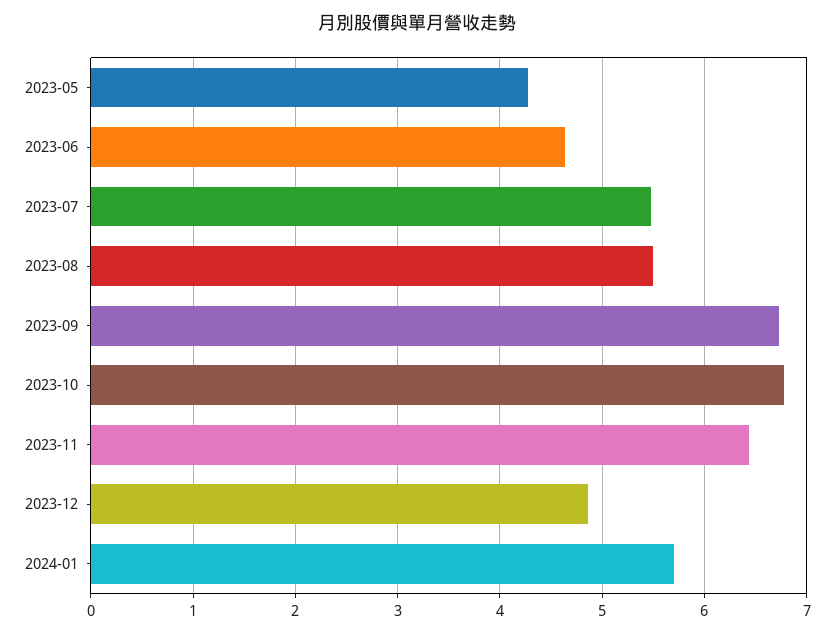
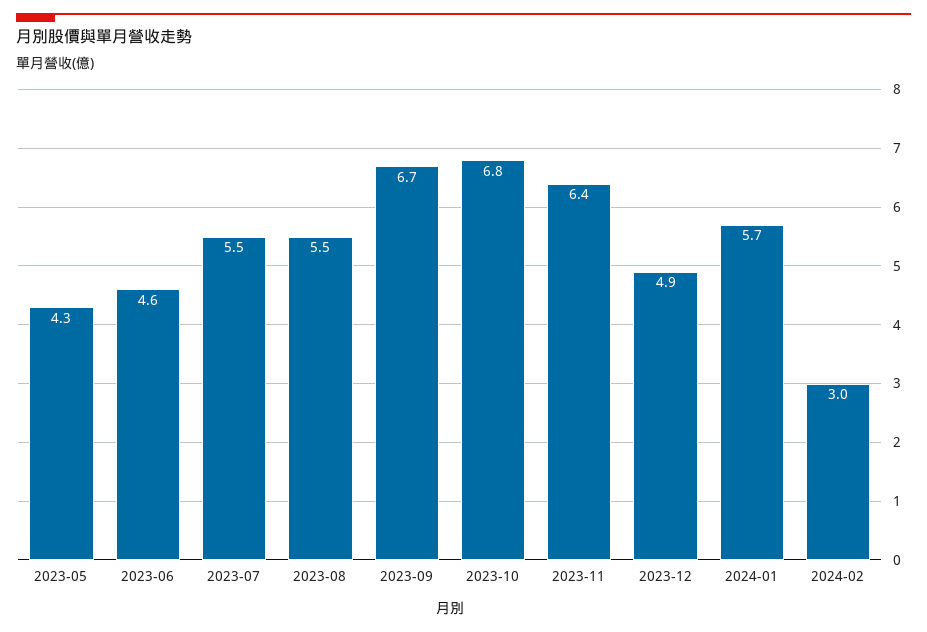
2024-02: none -> 3

